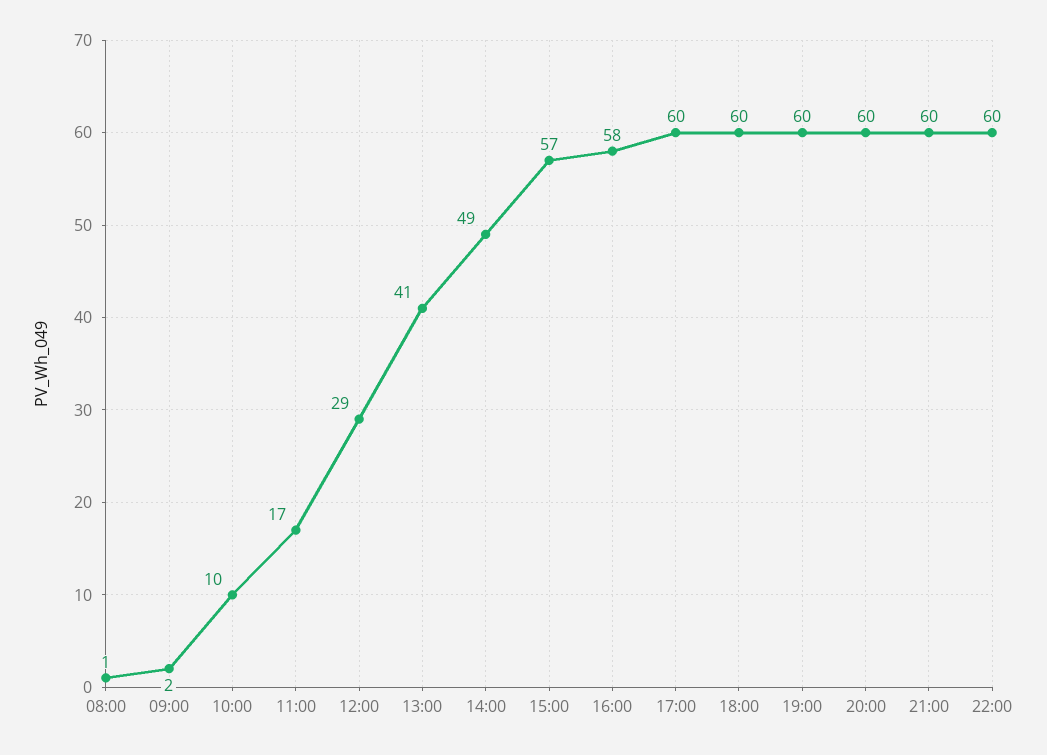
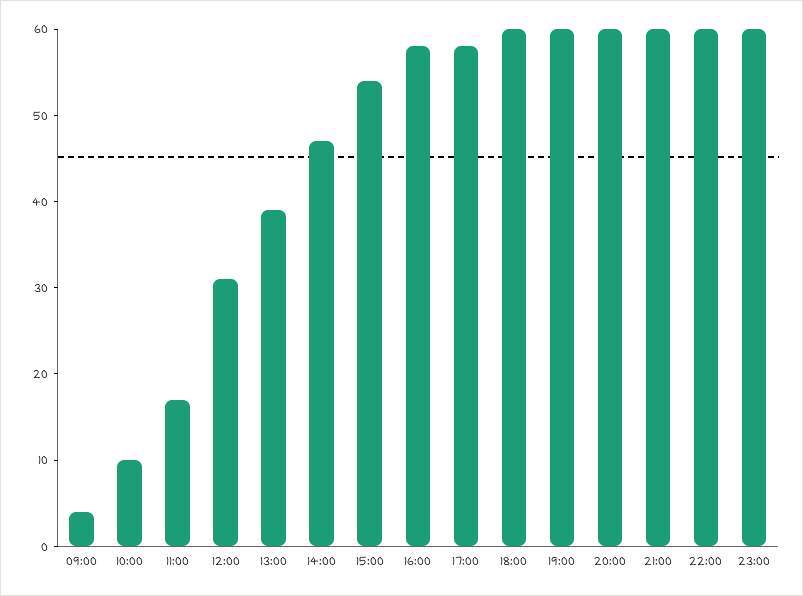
08:00: 1 -> none
09:00: 2 -> 4
12:00: 29 -> 31
13:00: 41 -> 39
14:00: 49 -> 47
15:00: 57 -> 54
17:00: 60 -> 58
23:00: none -> 60

